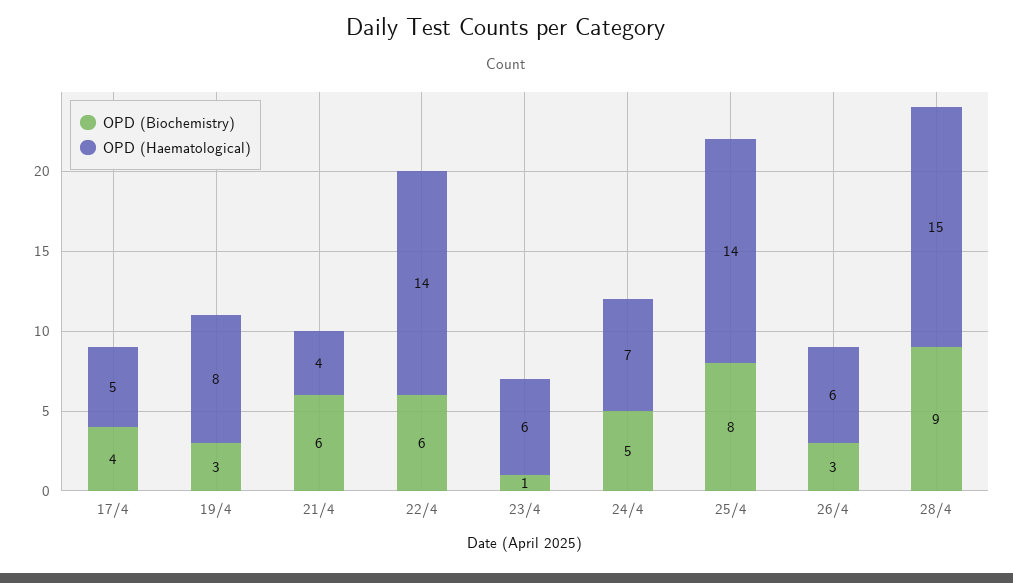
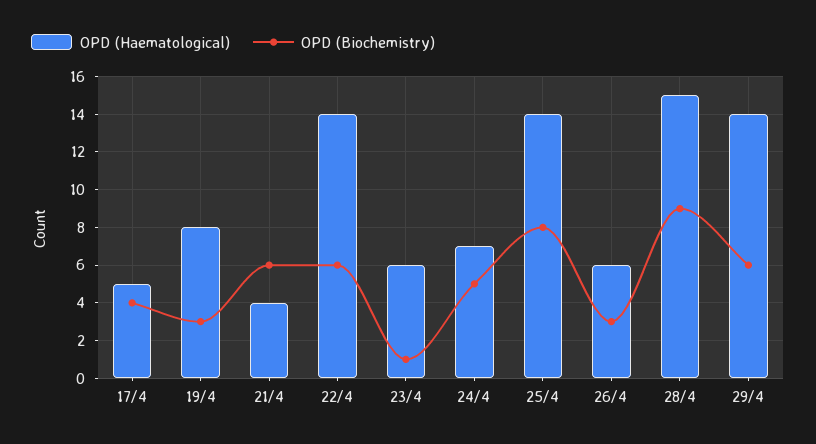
OPD (Haematological), 29/4: none -> 14
OPD (Biochemistry), 29/4: none -> 6

